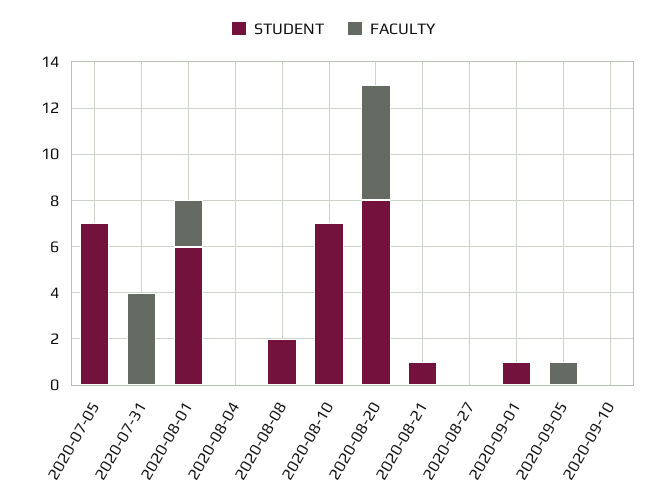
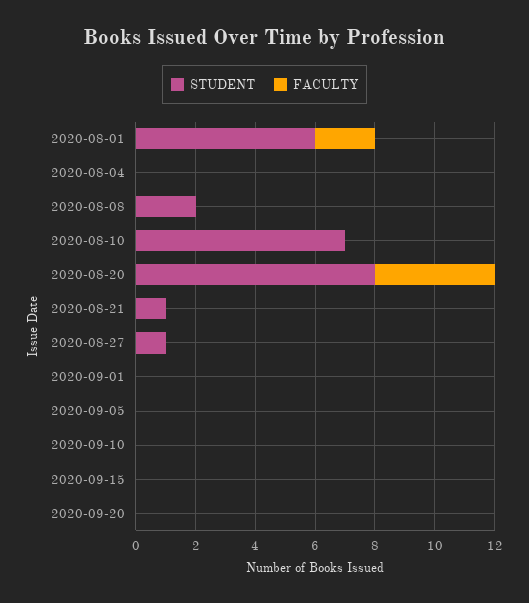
STUDENT, 2020-07-05: 7 -> none
FACULTY, 2020-07-05: 0 -> none
STUDENT, 2020-07-31: 0 -> none
FACULTY, 2020-07-31: 4 -> none
FACULTY, 2020-08-20: 5 -> 4
STUDENT, 2020-08-27: 0 -> 1
STUDENT, 2020-09-01: 1 -> 0
FACULTY, 2020-09-05: 1 -> 0
STUDENT, 2020-09-15: none -> 0
FACULTY, 2020-09-15: none -> 0
STUDENT, 2020-09-20: none -> 0
FACULTY, 2020-09-20: none -> 0

